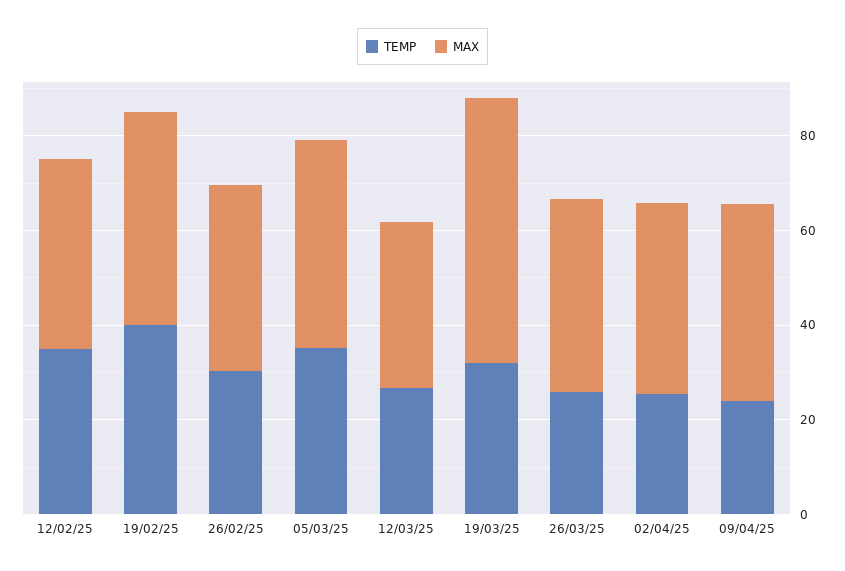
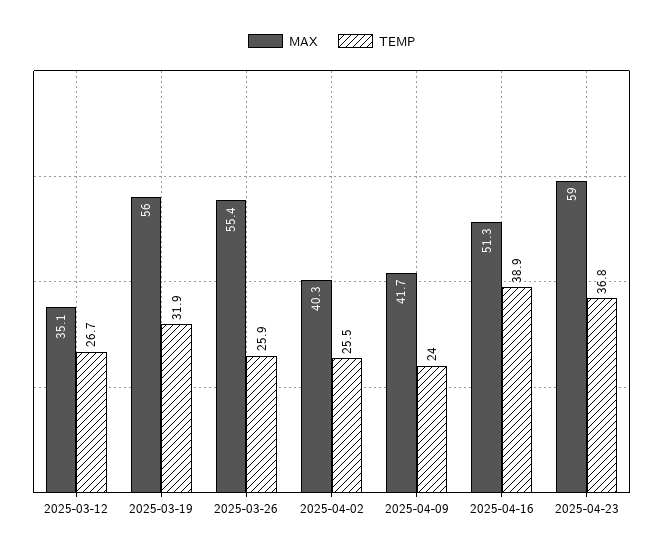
TEMP, 12/02/25: 35 -> none
MAX, 12/02/25: 40 -> none
TEMP, 19/02/25: 40 -> none
MAX, 19/02/25: 45 -> none
TEMP, 26/02/25: 30 -> none
MAX, 26/02/25: 40 -> none
TEMP, 05/03/25: 35 -> none
MAX, 05/03/25: 45 -> none
MAX, 26/03/25: 40 -> 55.4
MAX, 2025-04-16: none -> 51.3
TEMP, 2025-04-16: none -> 38.9
MAX, 2025-04-23: none -> 59
TEMP, 2025-04-23: none -> 36.8

